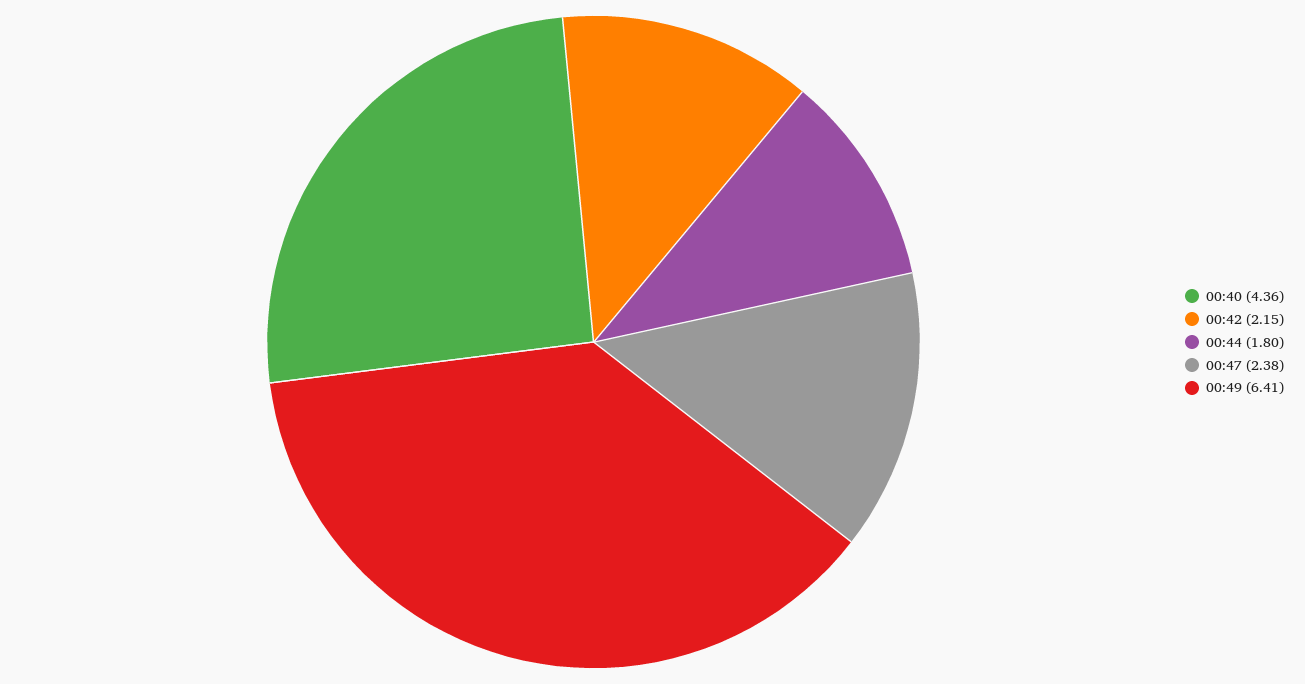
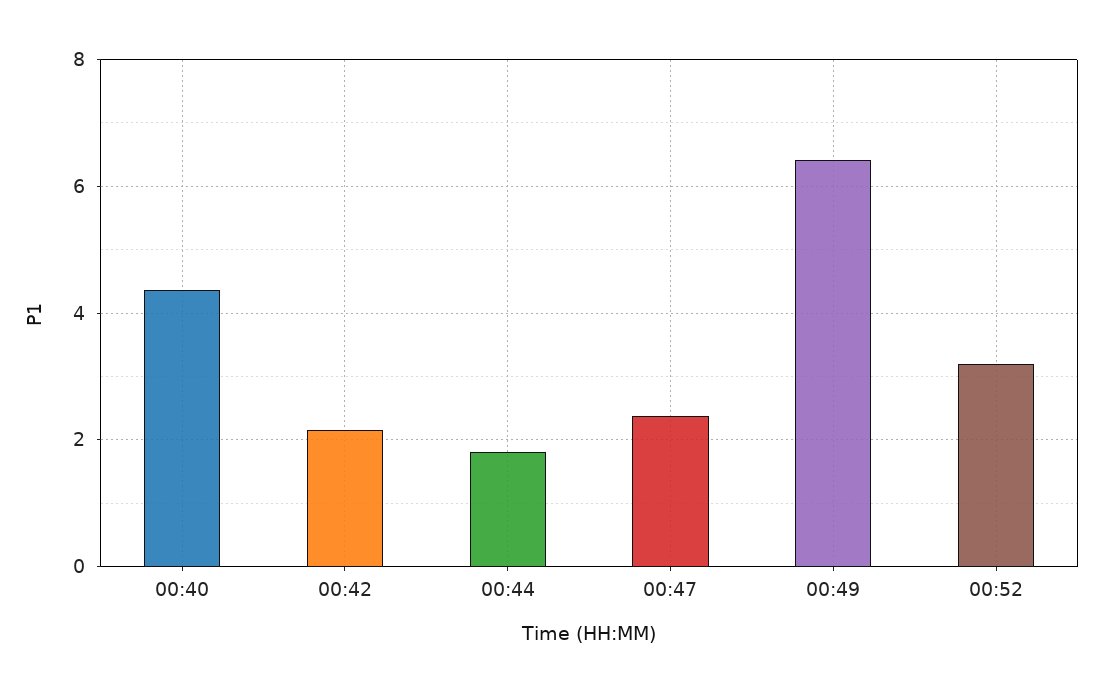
00:52: none -> 3.2

